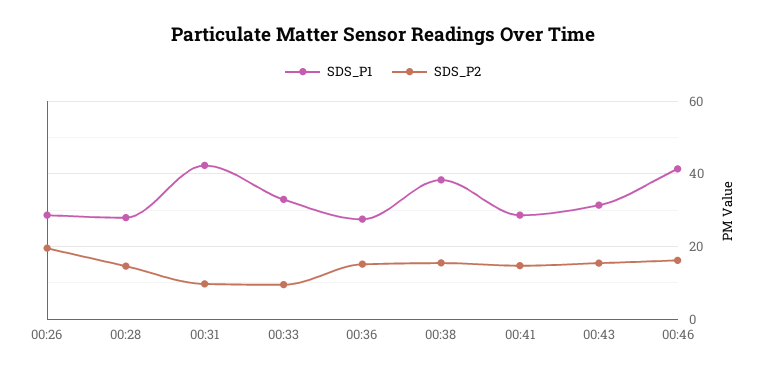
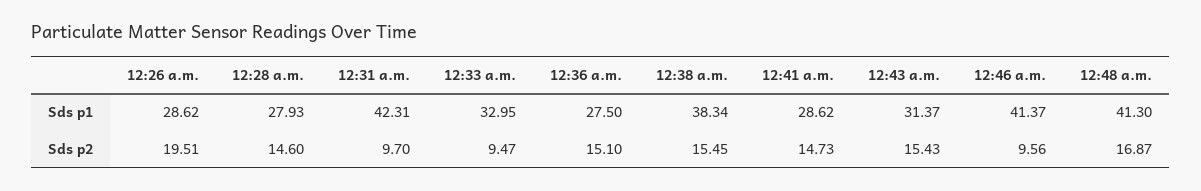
SDS_P2, 00:46: 16 -> 9.56
SDS_P1, 12:48 a.m.: none -> 41.3
SDS_P2, 12:48 a.m.: none -> 16.87

